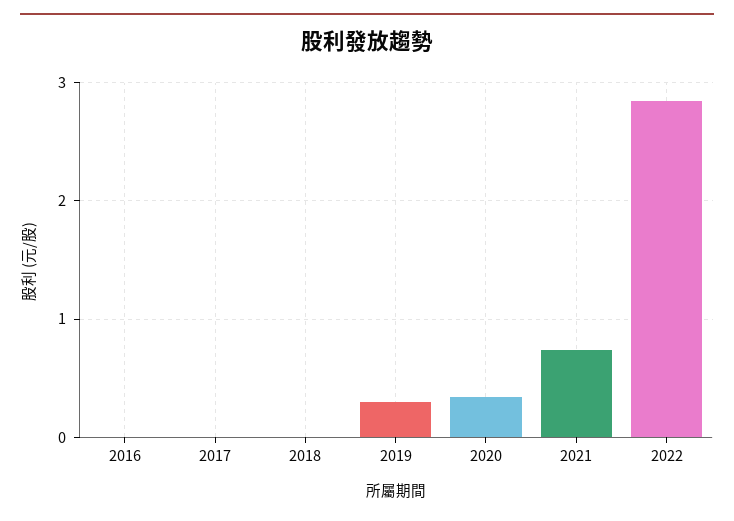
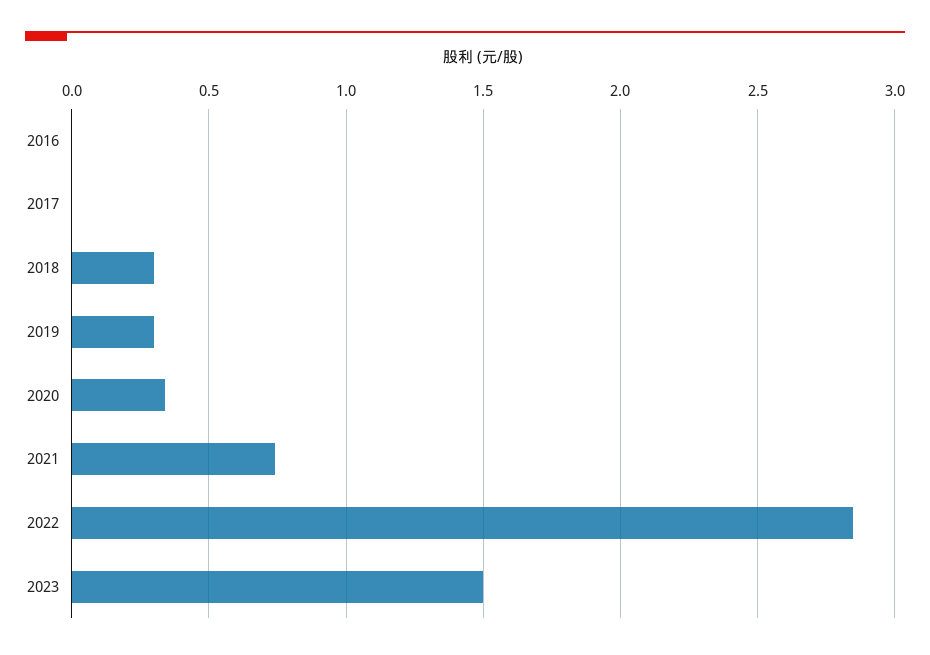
2018: 0 -> 0.3
2023: none -> 1.5

